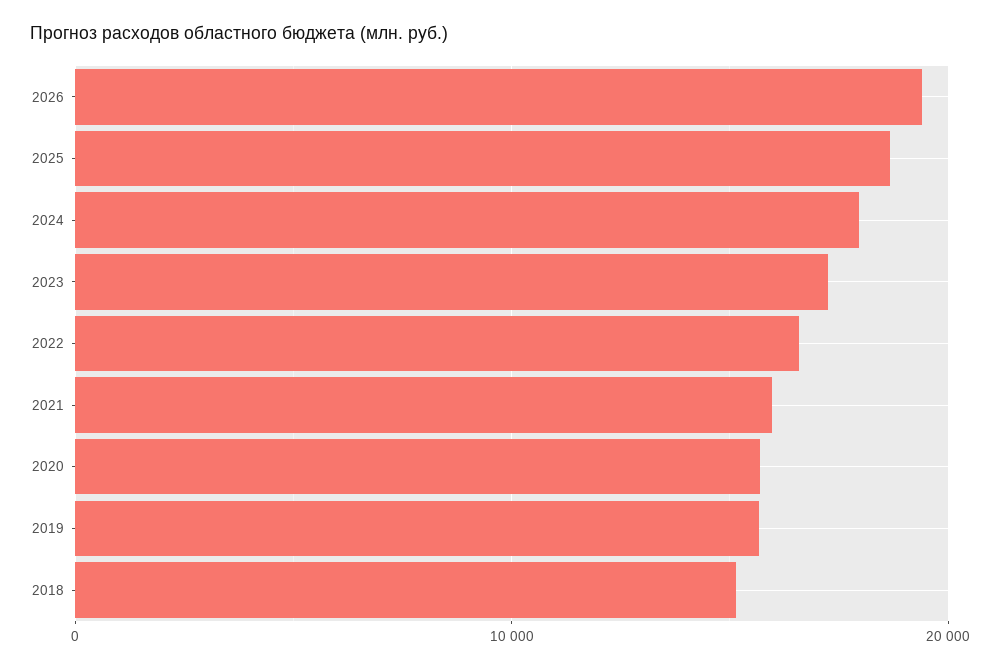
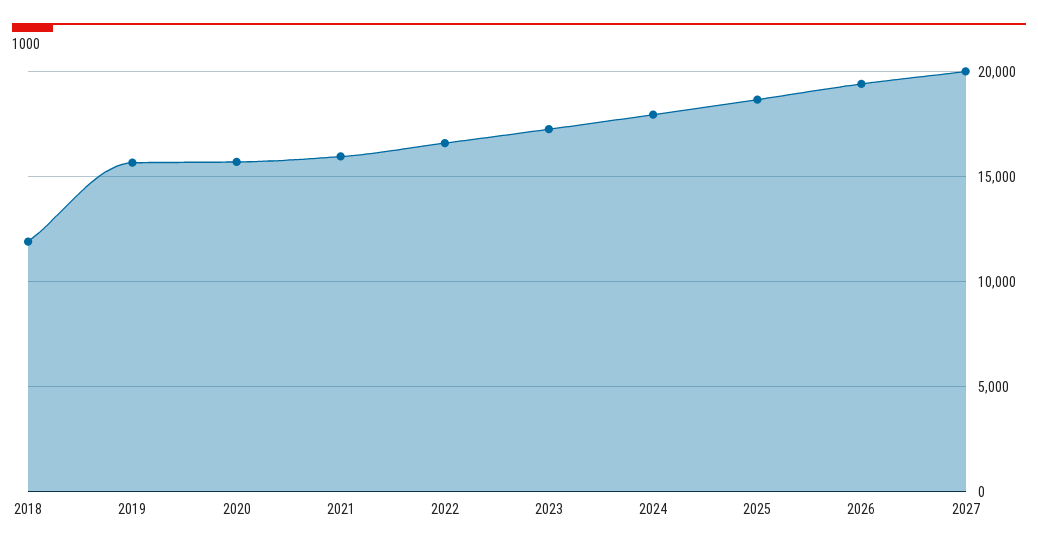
2018: 15000 -> 12000
2027: none -> 20000

